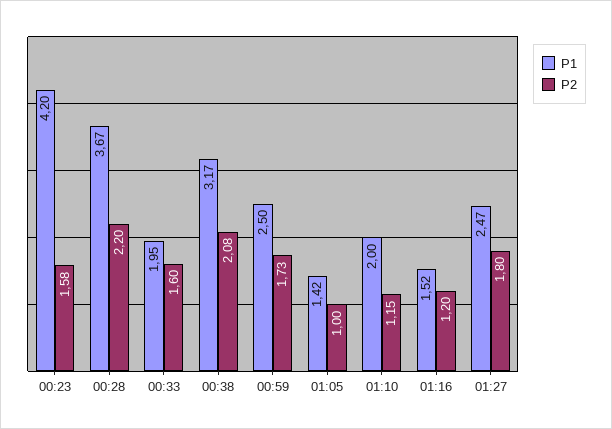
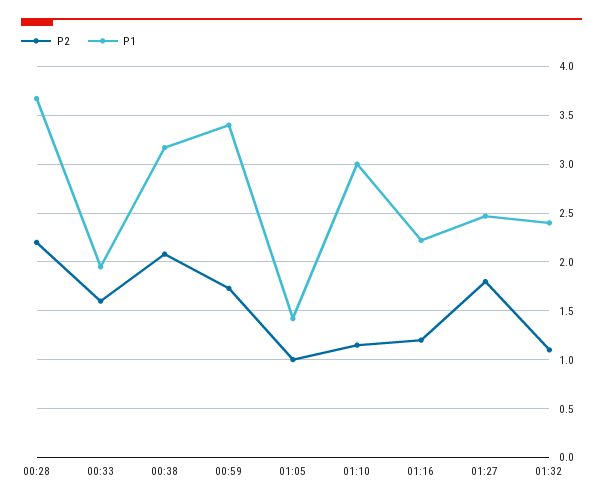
P1, 00:23: 4.2 -> none
P2, 00:23: 1.58 -> none
P1, 00:59: 2.5 -> 3.4
P1, 01:10: 2 -> 3
P1, 01:16: 1.52 -> 2.2
P2, 01:32: none -> 1.1
P1, 01:32: none -> 2.4

